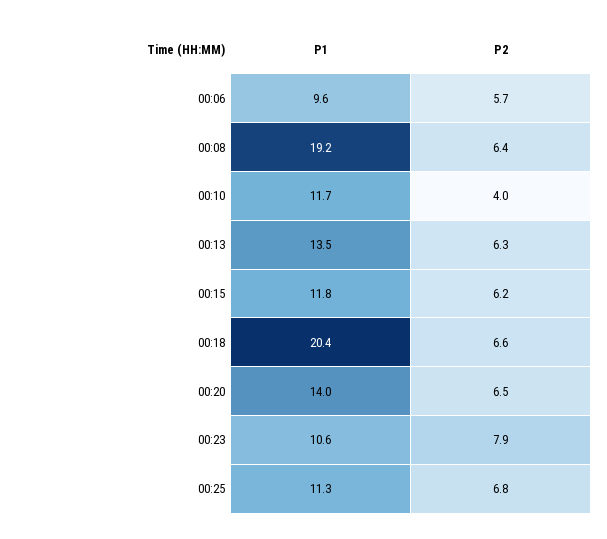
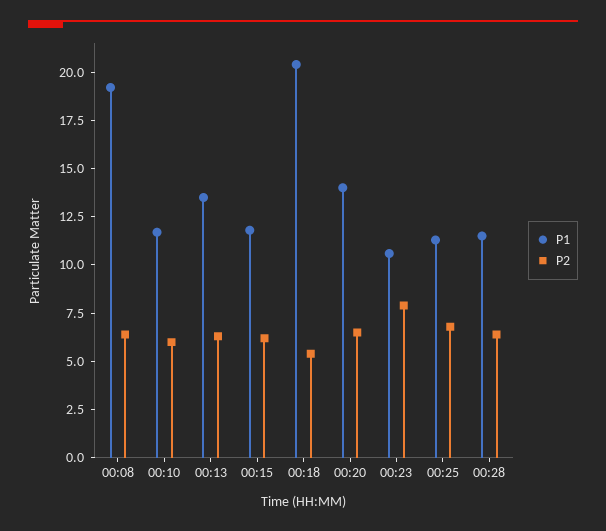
P1, 00:06: 9.6 -> none
P2, 00:06: 5.7 -> none
P2, 00:10: 4 -> 6
P2, 00:18: 6.6 -> 5.5
P1, 00:28: none -> 11.5
P2, 00:28: none -> 6.5

